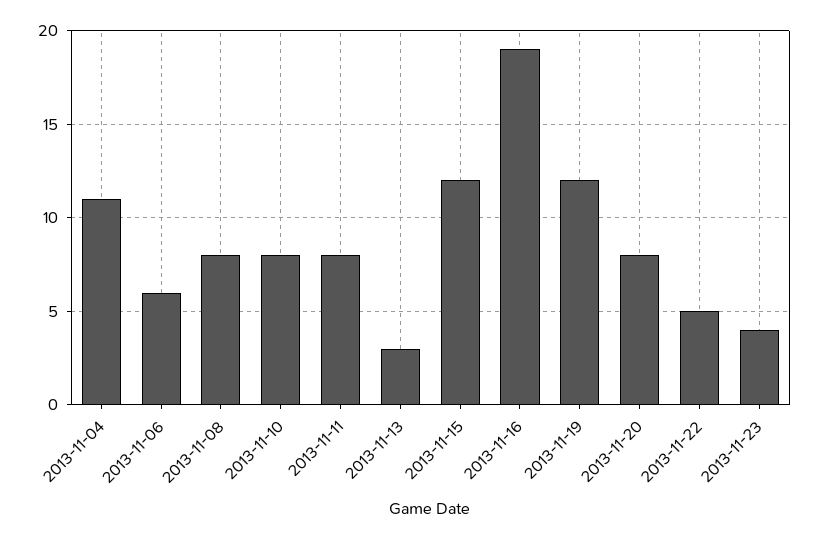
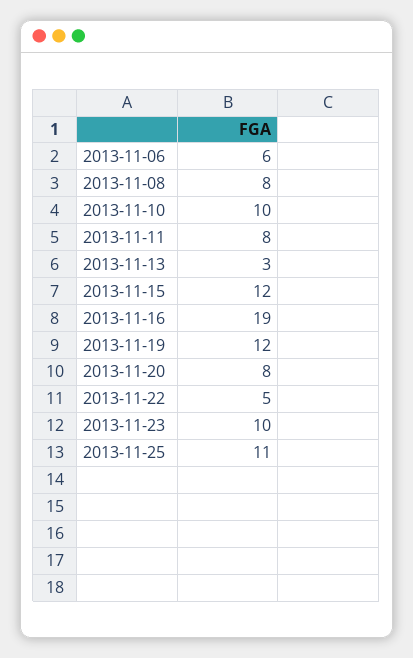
2013-11-04: 11 -> none
2013-11-10: 8 -> 10
2013-11-23: 4 -> 10
2013-11-25: none -> 11

